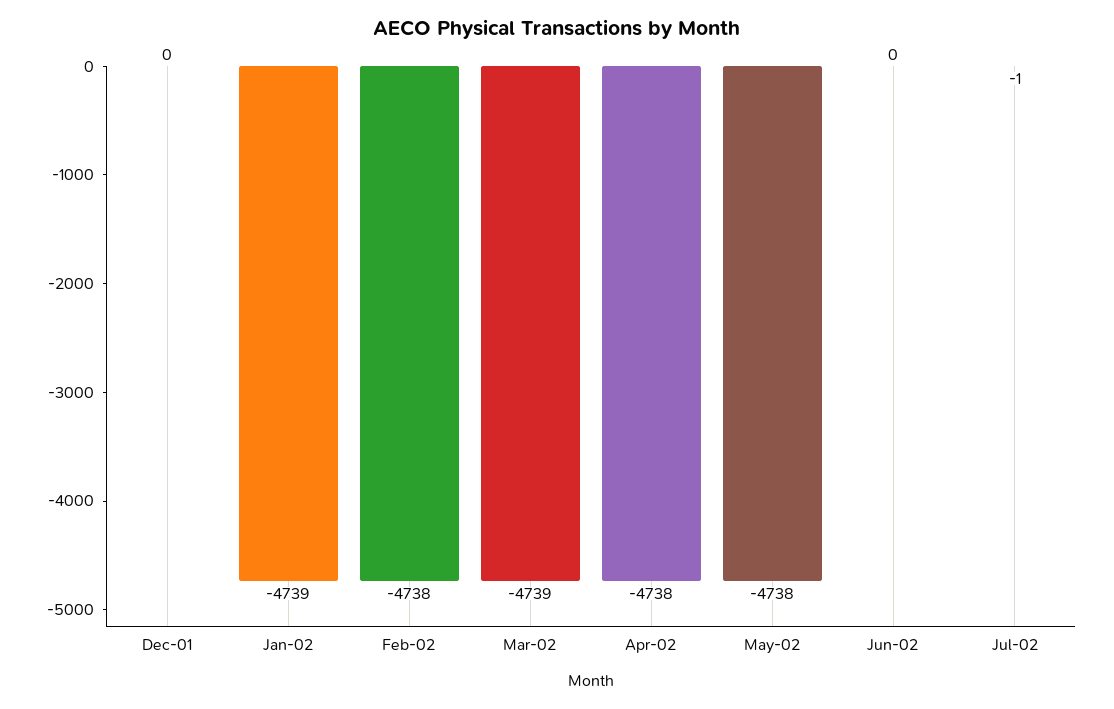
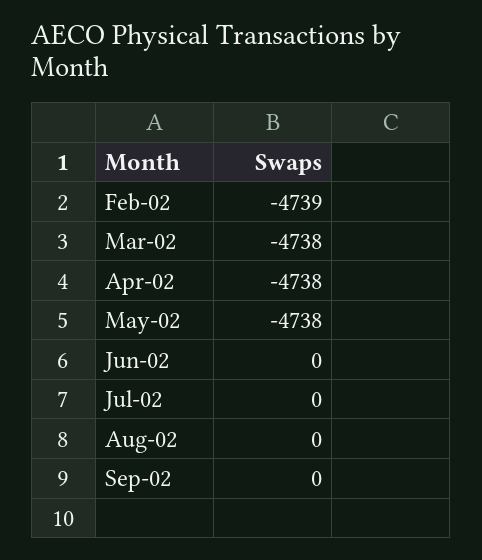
Dec-01: 0 -> none
Jan-02: -4739 -> none
Feb-02: -4738 -> -4739
Mar-02: -4739 -> -4738
Jul-02: -1 -> 0
Aug-02: none -> 0
Sep-02: none -> 0

